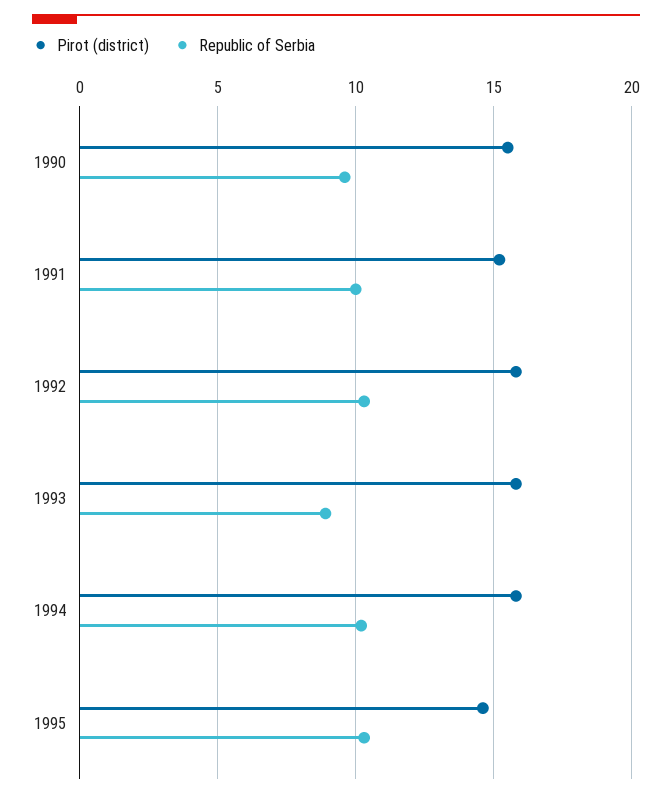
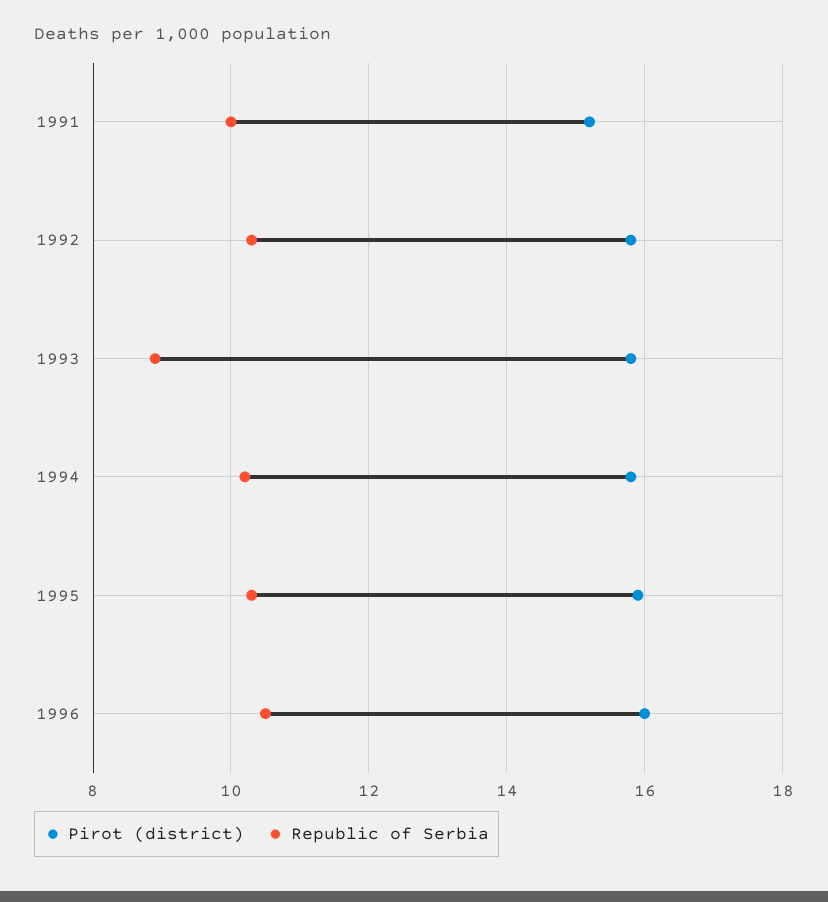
Pirot (district), 1990: 15.5 -> none
Republic of Serbia, 1990: 9.5 -> none
Pirot (district), 1995: 14.5 -> 16
Pirot (district), 1996: none -> 16
Republic of Serbia, 1996: none -> 10.5

